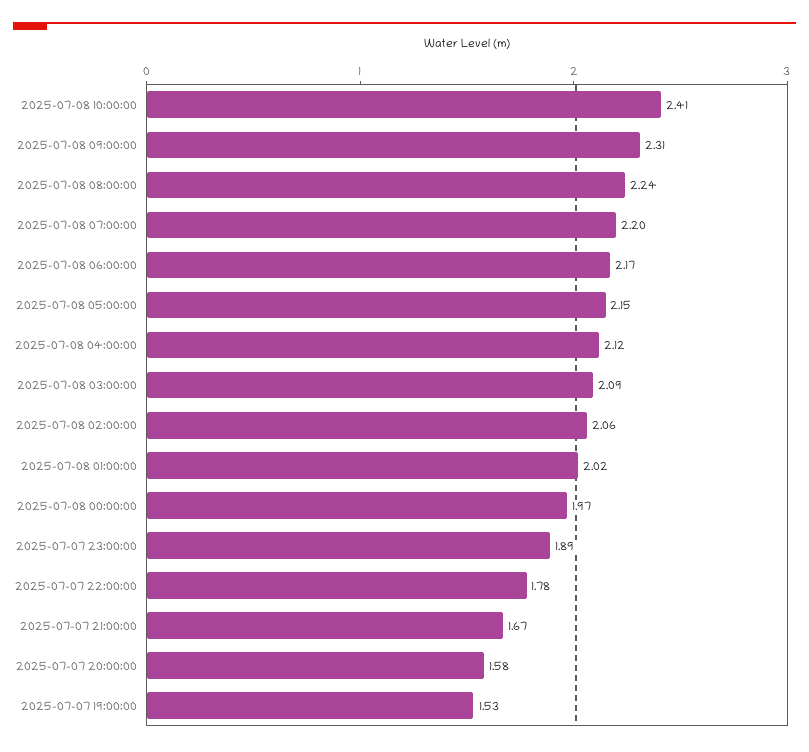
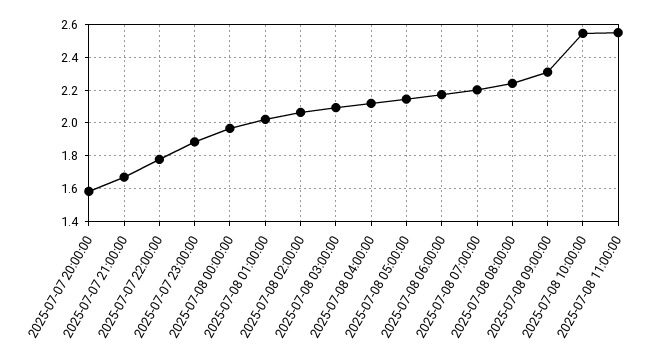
2025-07-08 10:00:00: 2.41 -> 2.55
2025-07-07 19:00:00: 1.53 -> none
2025-07-08 11:00:00: none -> 2.55

